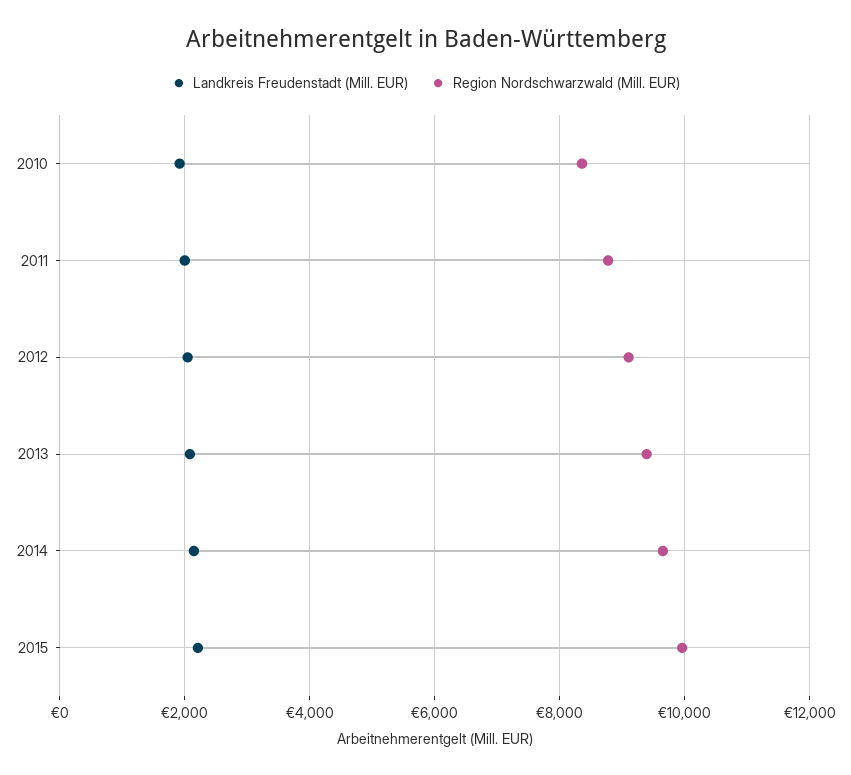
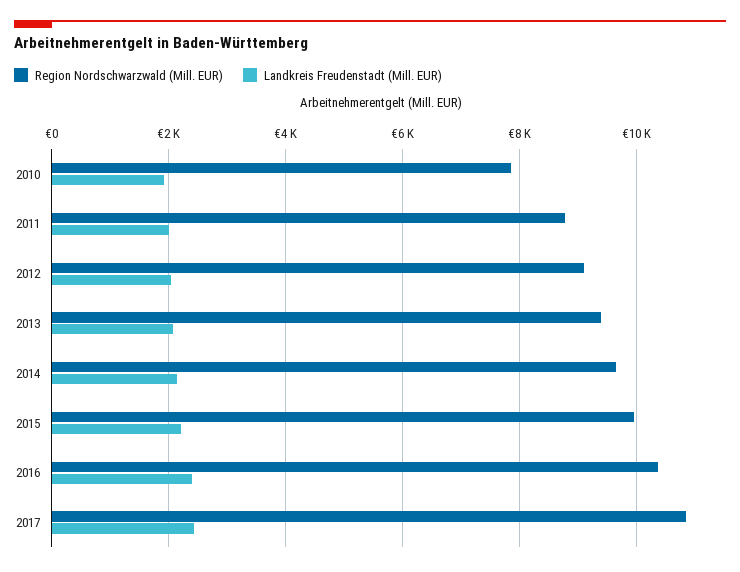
Region Nordschwarzwald (Mill. EUR), 2010: 8400 -> 7800
Region Nordschwarzwald (Mill. EUR), 2016: none -> 10400
Landkreis Freudenstadt (Mill. EUR), 2016: none -> 2400
Region Nordschwarzwald (Mill. EUR), 2017: none -> 10800
Landkreis Freudenstadt (Mill. EUR), 2017: none -> 2400

